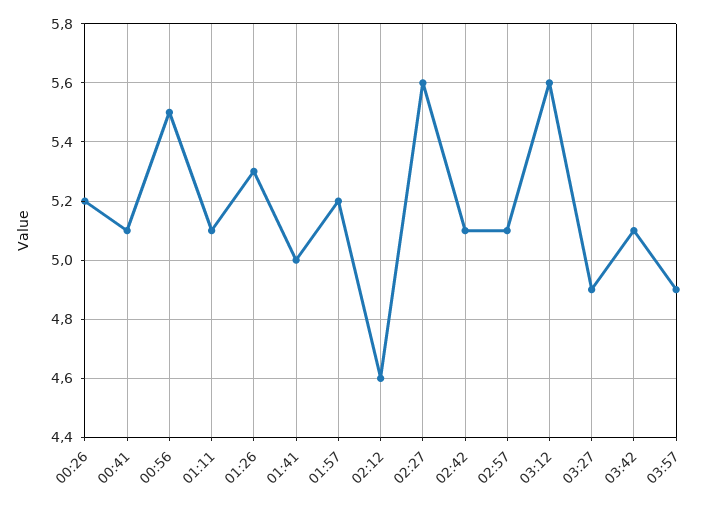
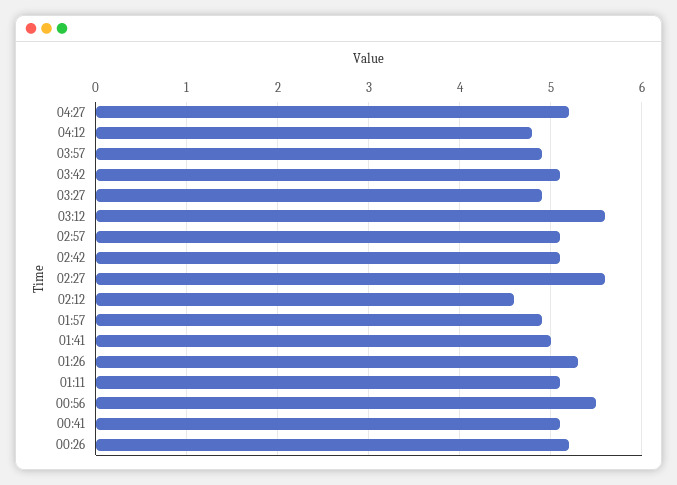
01:57: 5.2 -> 4.9
04:27: none -> 5.2
04:12: none -> 4.8

